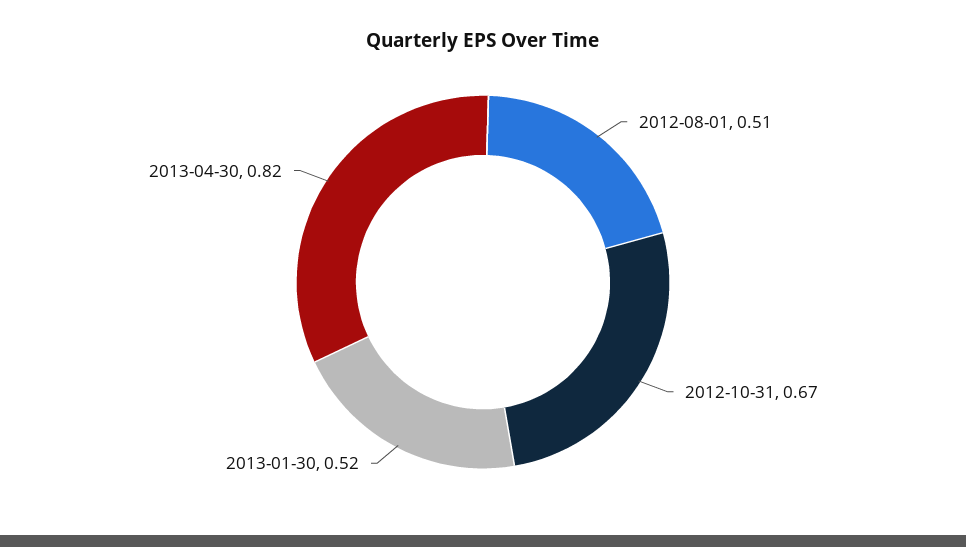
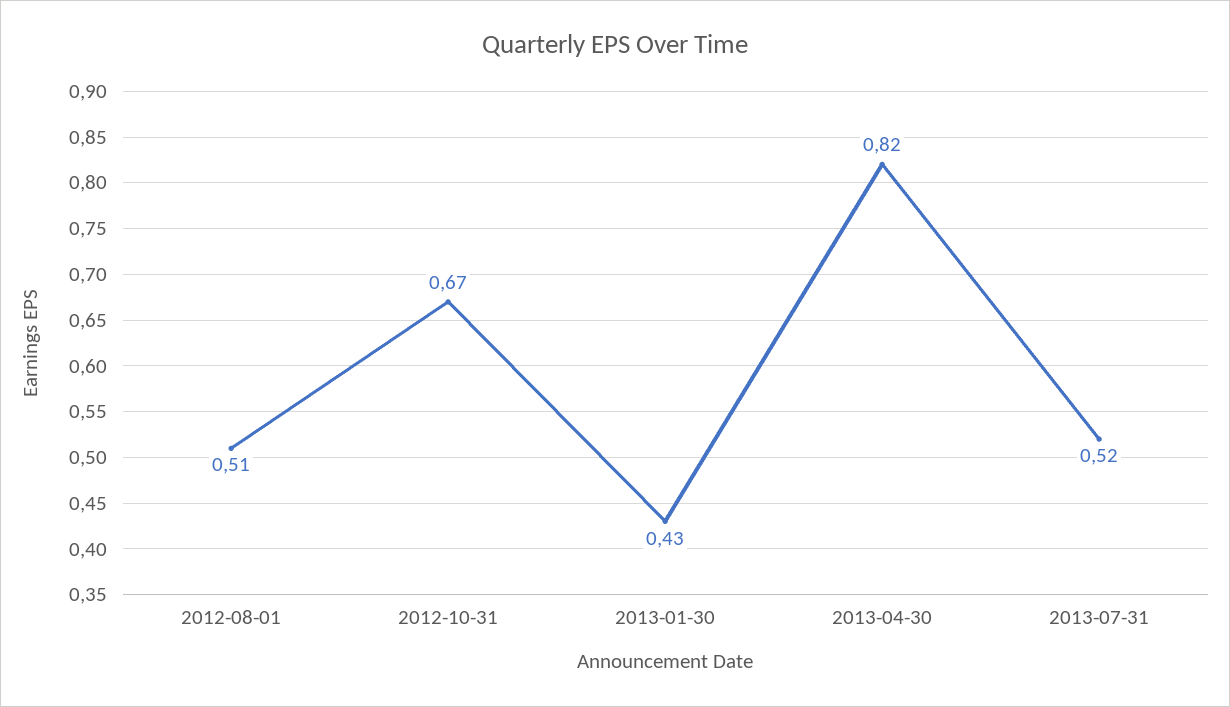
2013-01-30: 0.52 -> 0.43
2013-07-31: none -> 0.52

